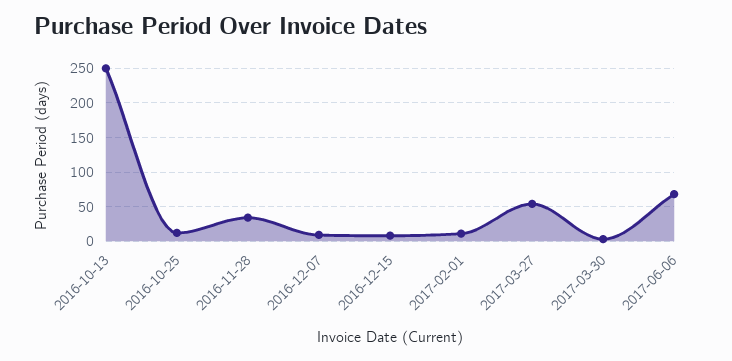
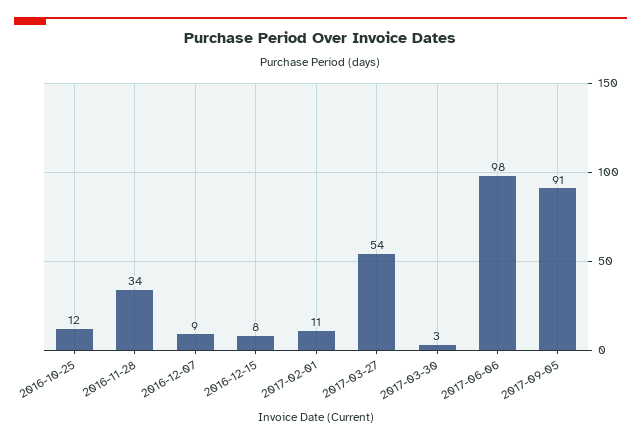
2016-10-13: 250 -> none
2017-06-06: 70 -> 98
2017-09-05: none -> 91

